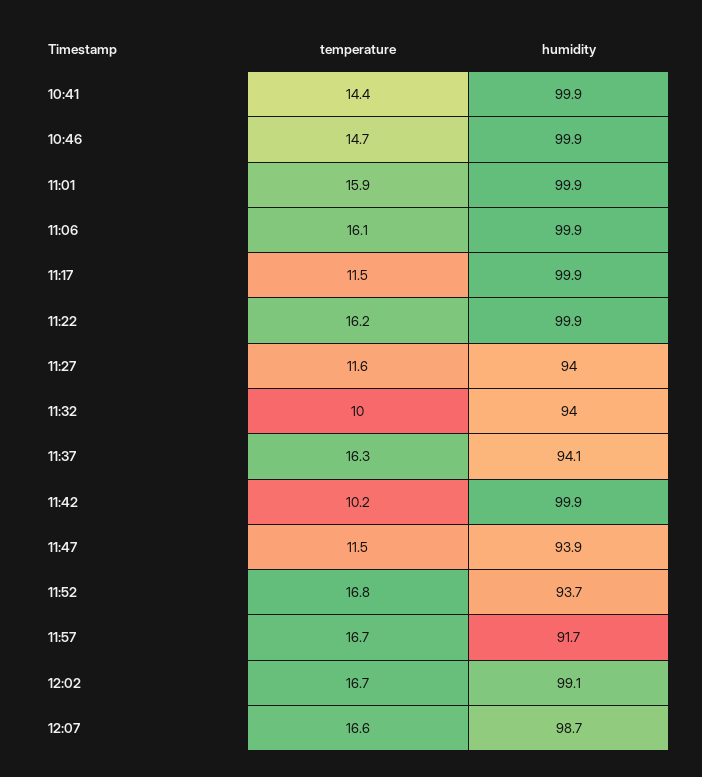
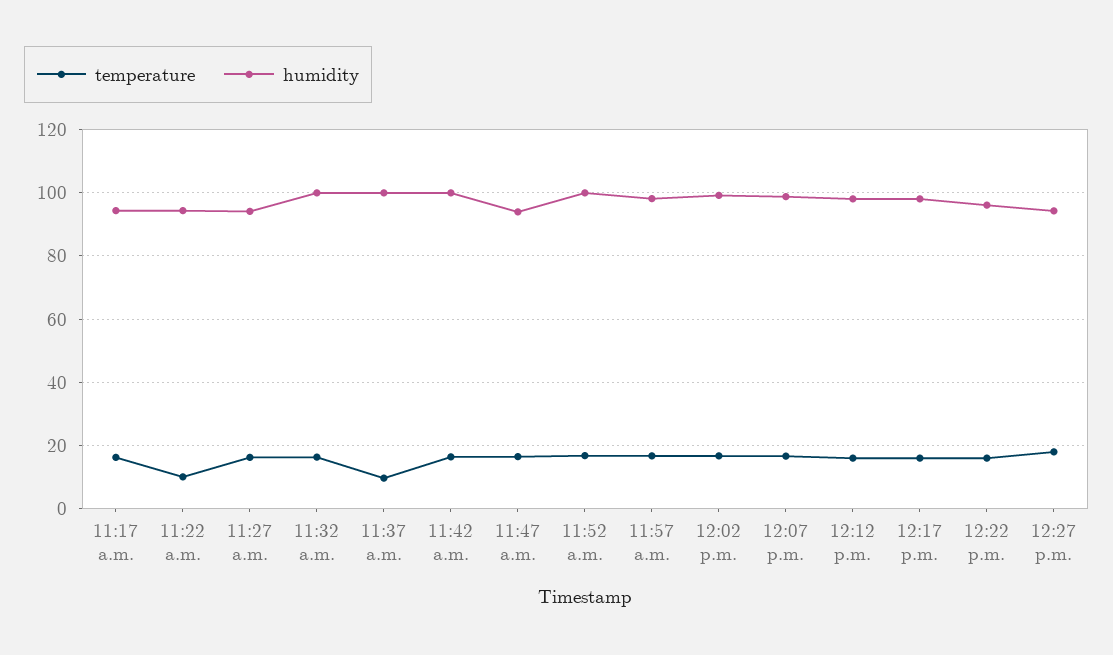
temperature, 10:41: 14.4 -> none
humidity, 10:41: 99.9 -> none
temperature, 10:46: 14.7 -> none
humidity, 10:46: 99.9 -> none
temperature, 11:01: 15.9 -> none
humidity, 11:01: 99.9 -> none
temperature, 11:06: 16.1 -> none
humidity, 11:06: 99.9 -> none
temperature, 11:17: 11.5 -> 16
humidity, 11:17: 99.9 -> 94
temperature, 11:22: 16.2 -> 10
humidity, 11:22: 99.9 -> 94
temperature, 11:27: 11.6 -> 16
temperature, 11:32: 10 -> 16
humidity, 11:32: 94 -> 100
temperature, 11:37: 16.3 -> 10
humidity, 11:37: 94.1 -> 100
temperature, 11:42: 10.2 -> 16
temperature, 11:47: 11.5 -> 16
humidity, 11:52: 93.7 -> 100
humidity, 11:57: 91.7 -> 98
temperature, 12:12 p.m.: none -> 16
humidity, 12:12 p.m.: none -> 98
temperature, 12:17 p.m.: none -> 16
humidity, 12:17 p.m.: none -> 98
temperature, 12:22 p.m.: none -> 16
humidity, 12:22 p.m.: none -> 96
temperature, 12:27 p.m.: none -> 18
humidity, 12:27 p.m.: none -> 94

